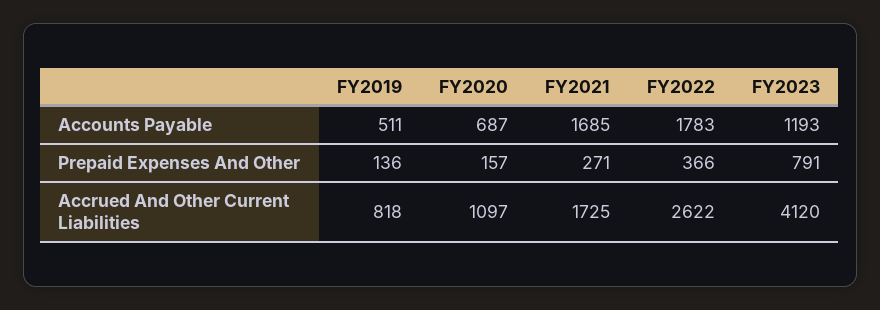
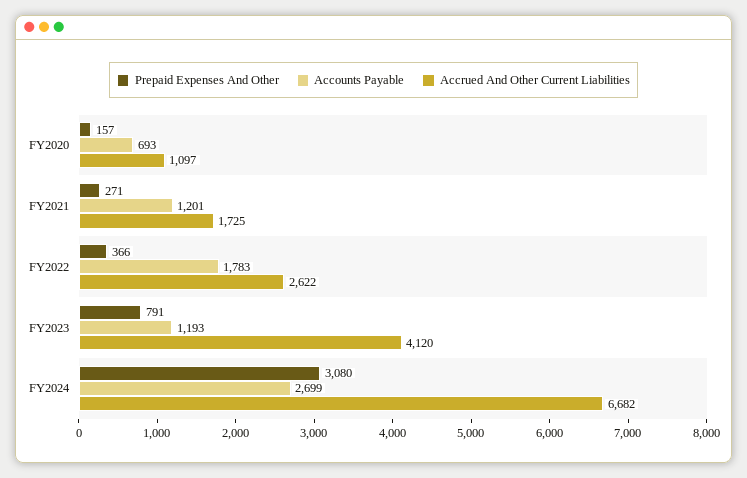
Accounts Payable, FY2019: 511 -> none
Accounts Payable, FY2020: 687 -> 693
Accounts Payable, FY2021: 1685 -> 1201
Prepaid Expenses And Other, FY2019: 136 -> none
Accrued And Other Current Liabilities, FY2019: 818 -> none
Prepaid Expenses And Other, FY2024: none -> 3080
Accounts Payable, FY2024: none -> 2699
Accrued And Other Current Liabilities, FY2024: none -> 6682

